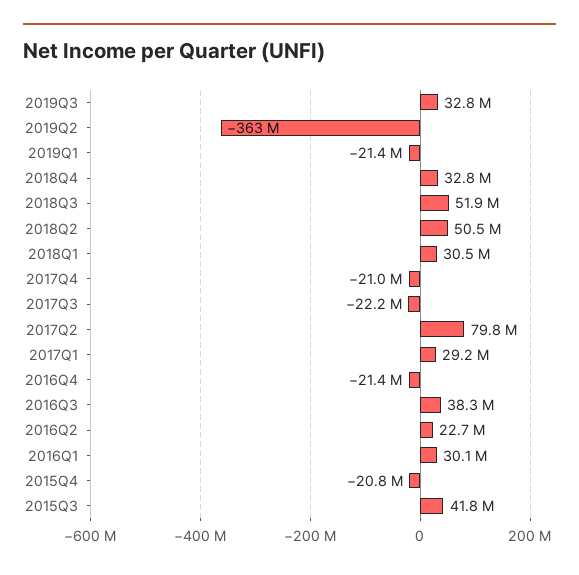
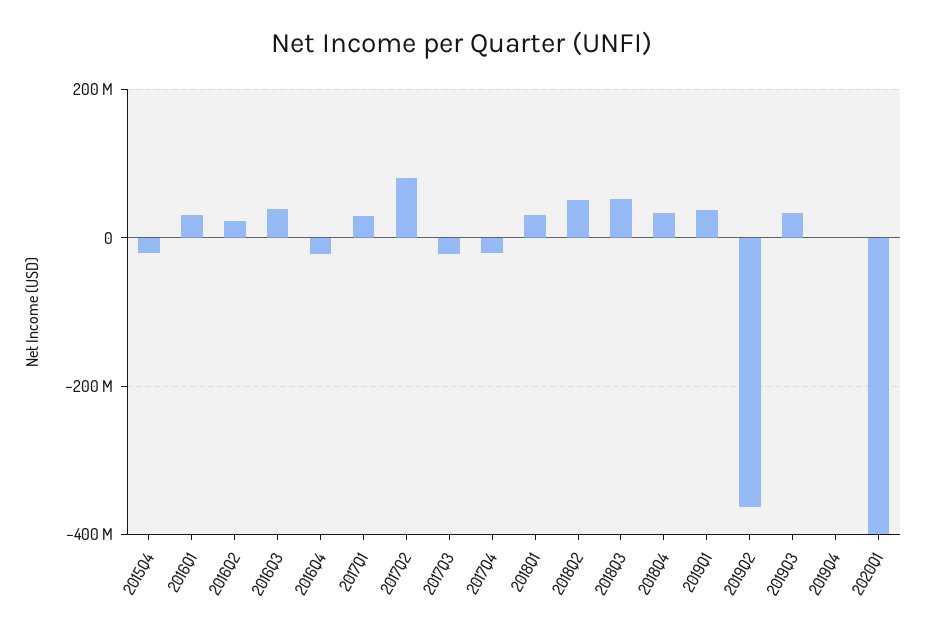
2019Q1: -21400000 -> 40000000
2015Q3: 41800000 -> none
2019Q4: none -> 0
2020Q1: none -> -400000000

